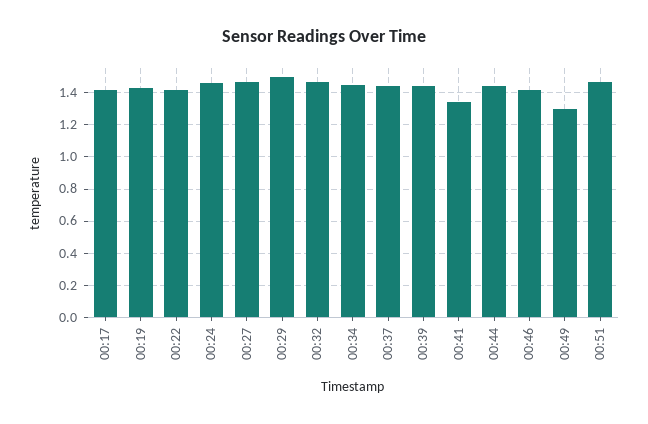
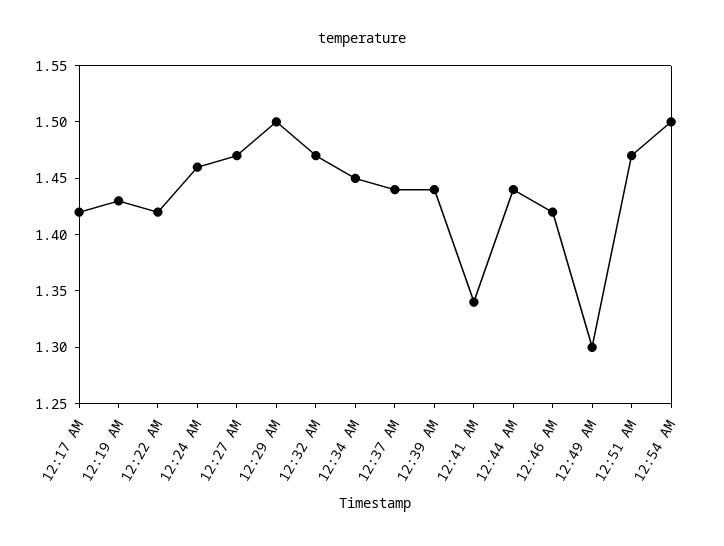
12:54 AM: none -> 1.5

